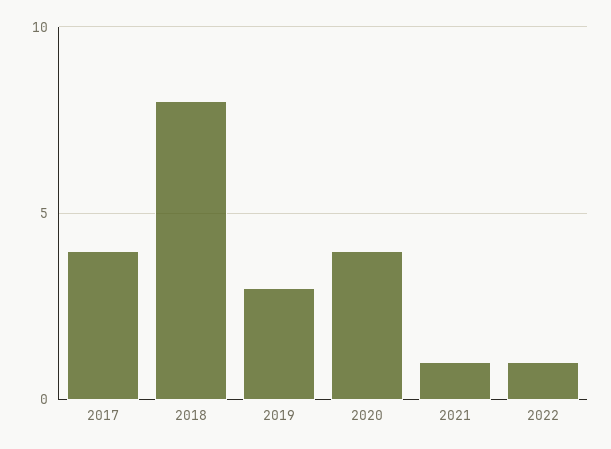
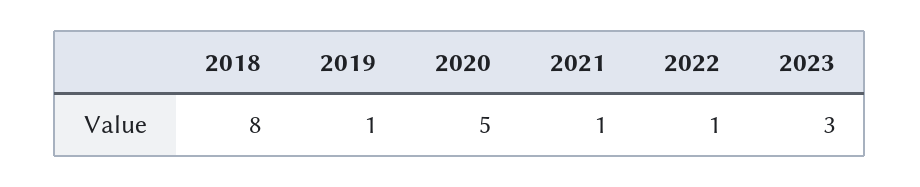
2017: 4 -> none
2019: 3 -> 1
2020: 4 -> 5
2023: none -> 3

